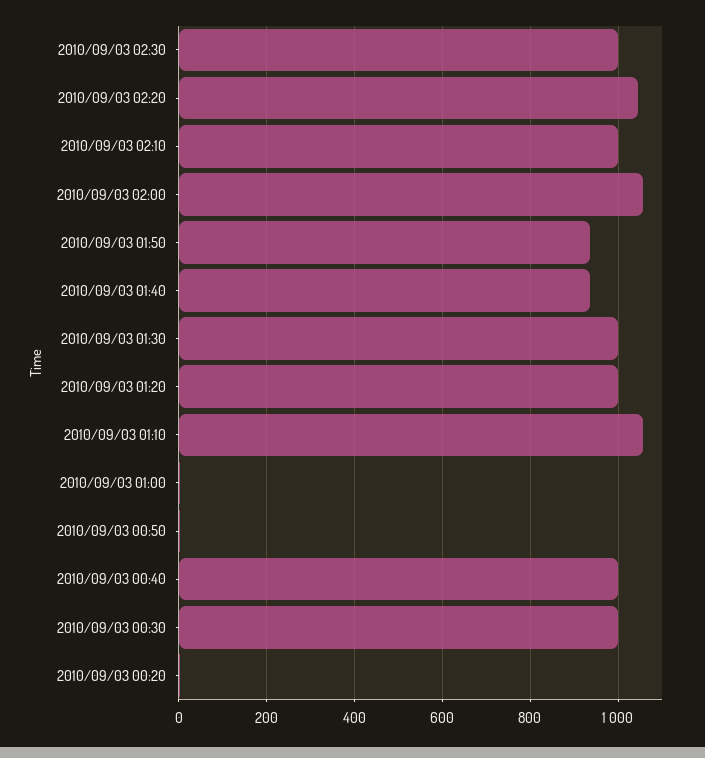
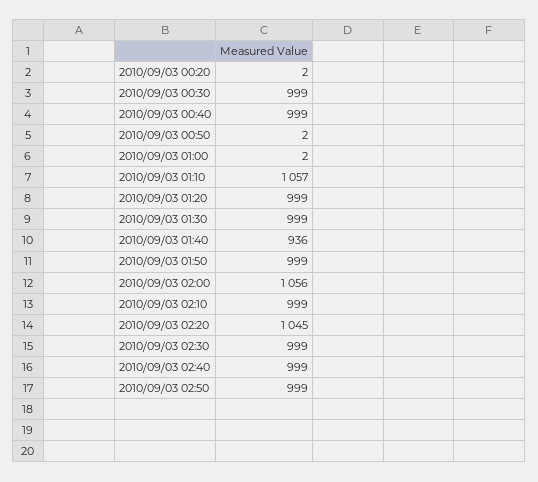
2010/09/03 01:50: 940 -> 999
2010/09/03 02:40: none -> 999
2010/09/03 02:50: none -> 999

